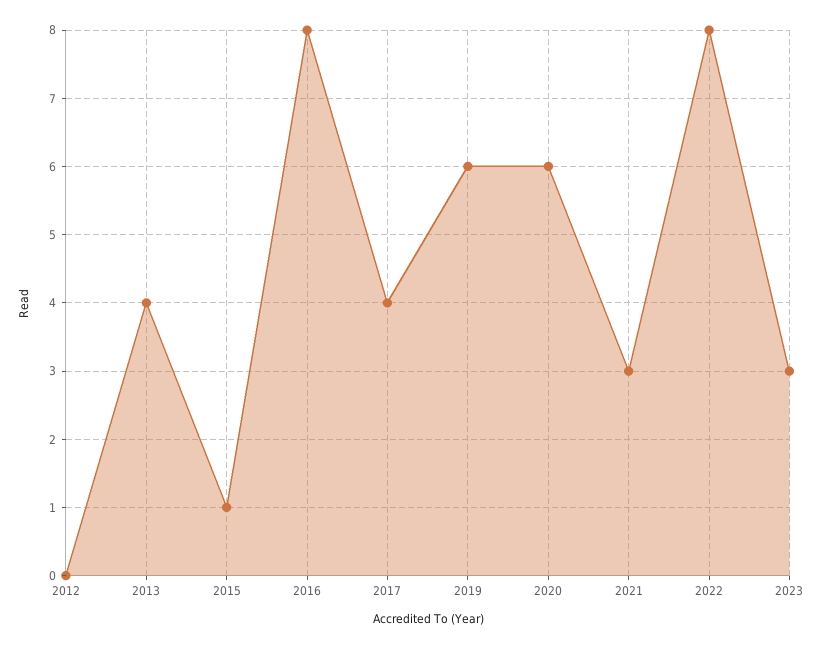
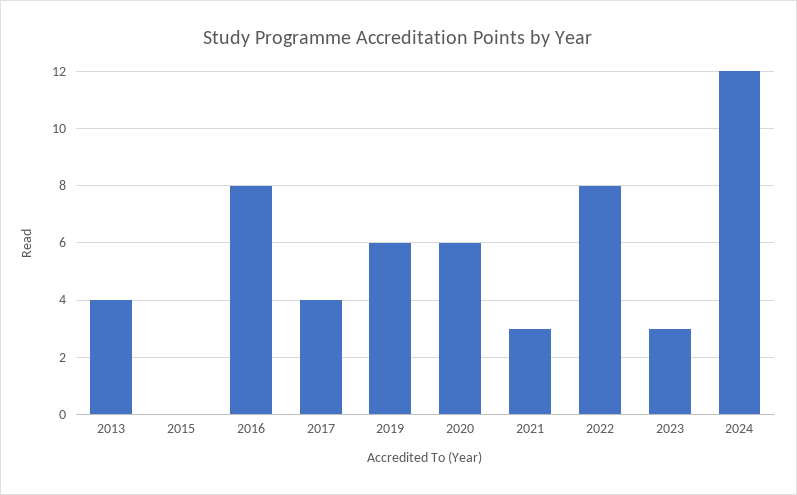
2012: 0 -> none
2015: 1 -> 0
2024: none -> 12

